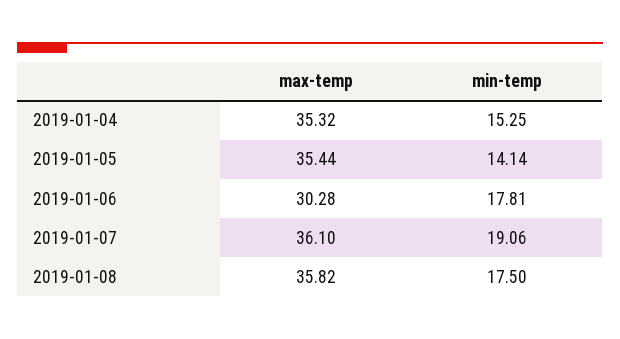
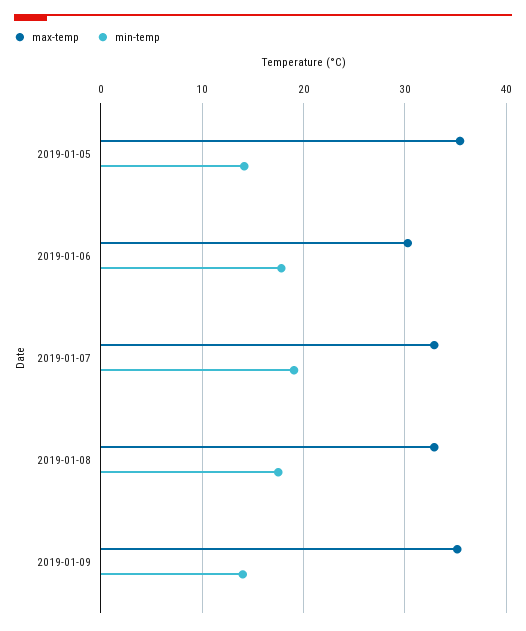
max-temp, 2019-01-04: 35.32 -> none
min-temp, 2019-01-04: 15.25 -> none
max-temp, 2019-01-07: 36.1 -> 33
max-temp, 2019-01-08: 35.82 -> 33
max-temp, 2019-01-09: none -> 35
min-temp, 2019-01-09: none -> 14

